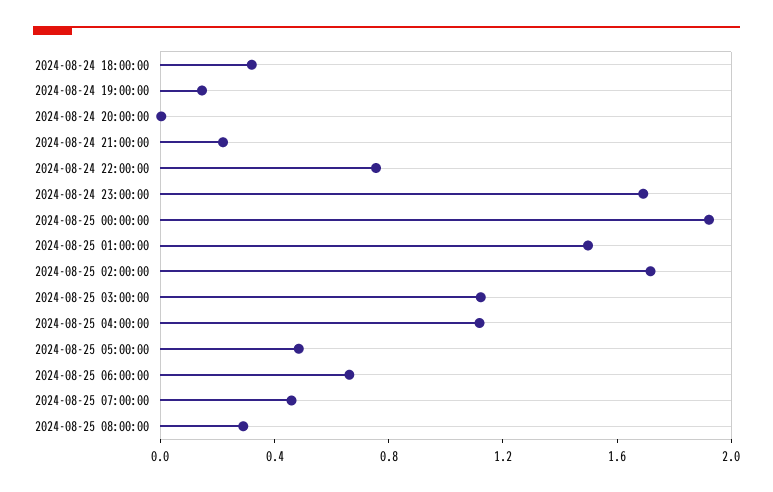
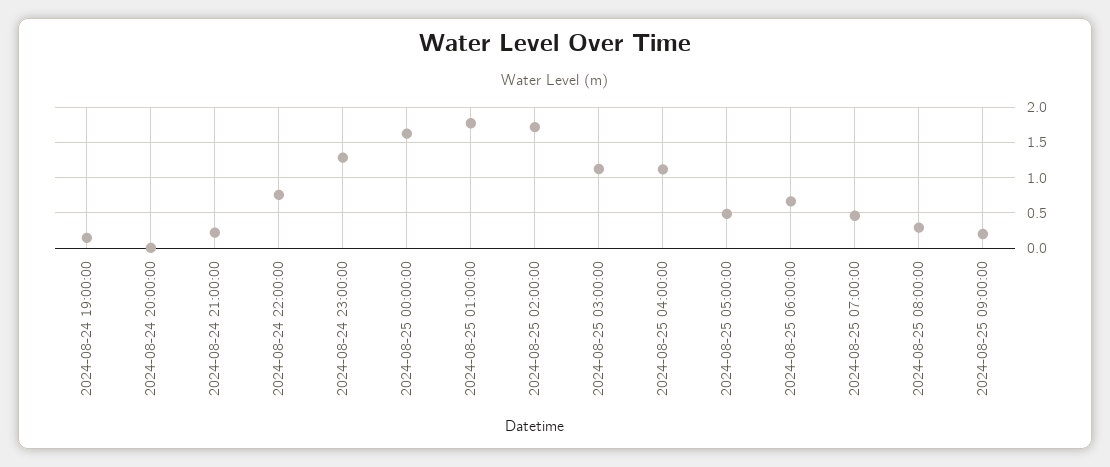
2024-08-24 18:00:00: 0.3 -> none
2024-08-24 23:00:00: 1.7 -> 1.3
2024-08-25 00:00:00: 1.9 -> 1.6
2024-08-25 01:00:00: 1.5 -> 1.8
2024-08-25 09:00:00: none -> 0.2

